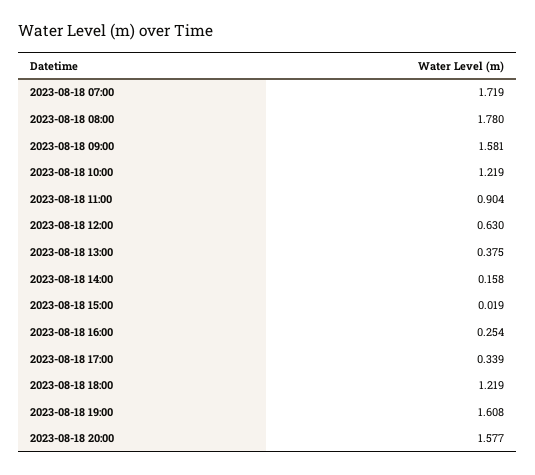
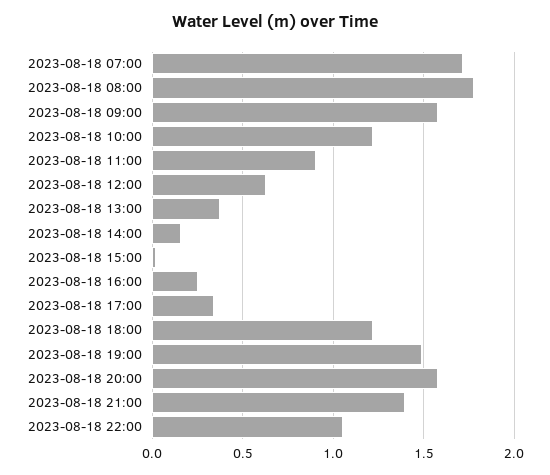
2023-08-18 19:00: 1.608 -> 1.5
2023-08-18 21:00: none -> 1.4
2023-08-18 22:00: none -> 1.05

